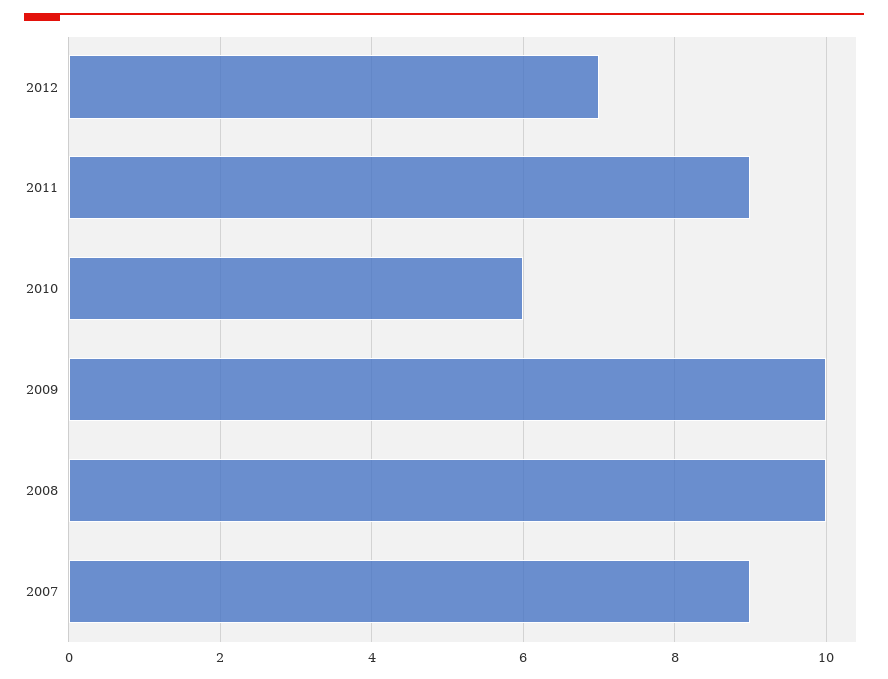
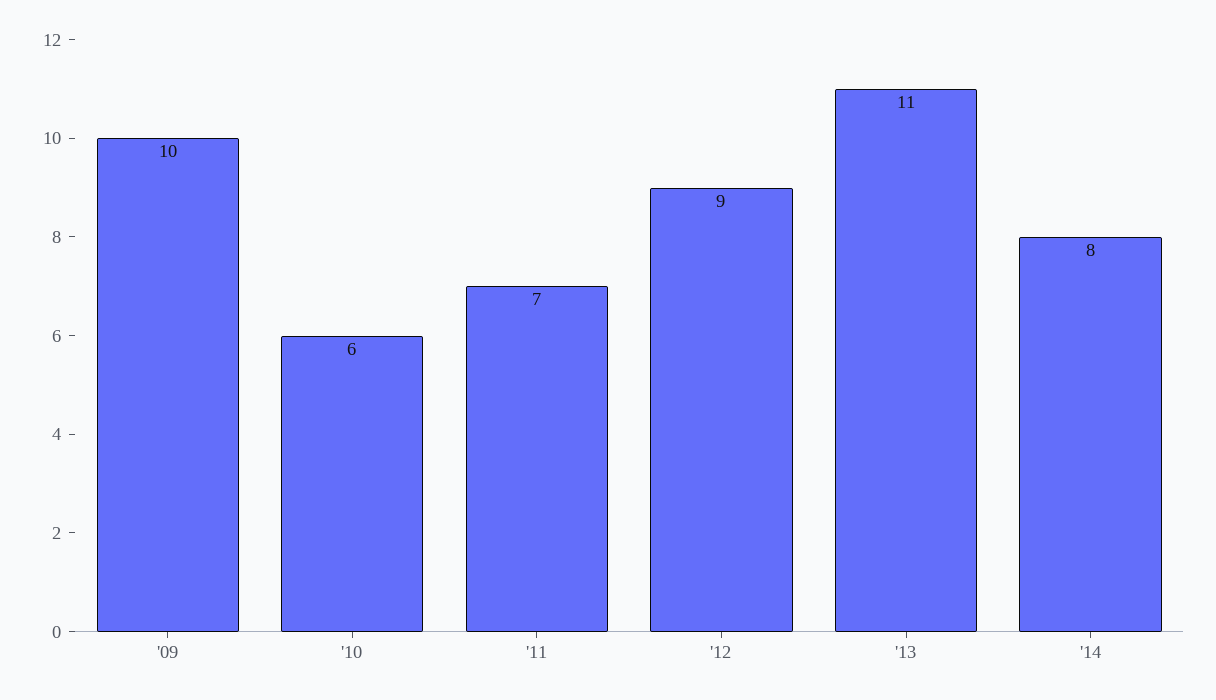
2012: 7 -> 9
2011: 9 -> 7
2008: 10 -> none
2007: 9 -> none
'13: none -> 11
'14: none -> 8

